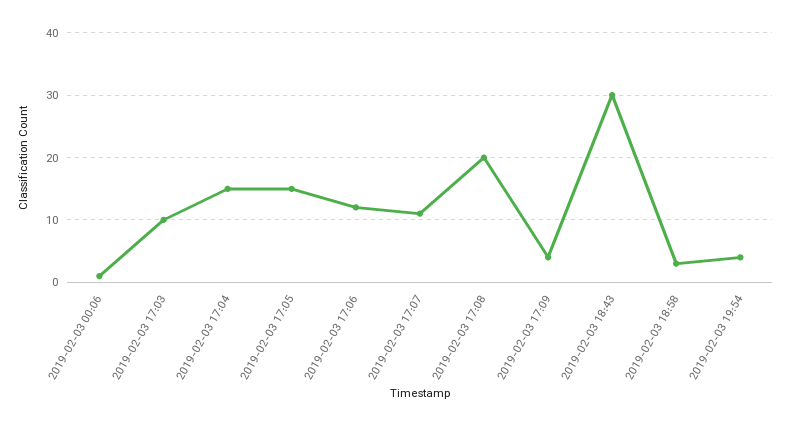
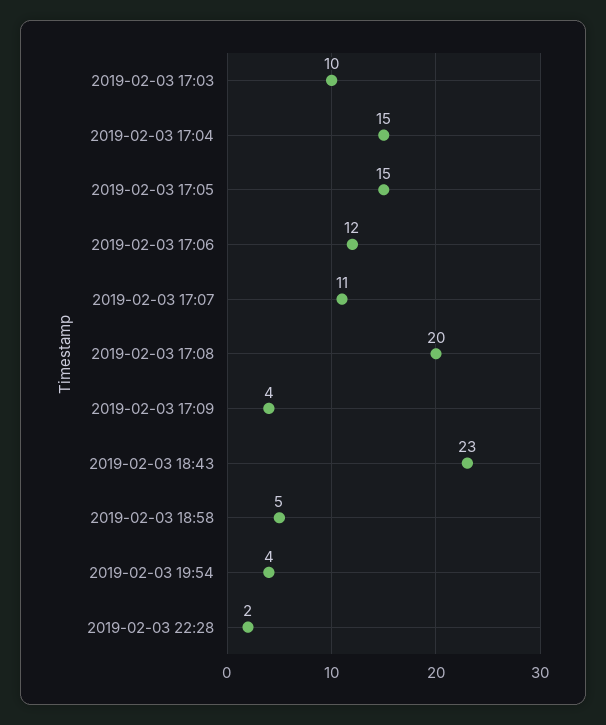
2019-02-03 00:06: 1 -> none
2019-02-03 18:43: 30 -> 23
2019-02-03 18:58: 3 -> 5
2019-02-03 22:28: none -> 2

